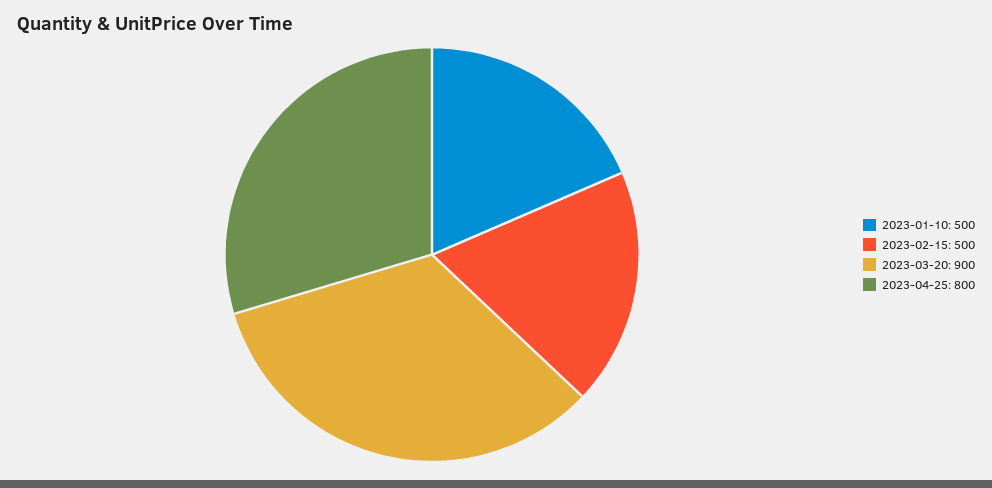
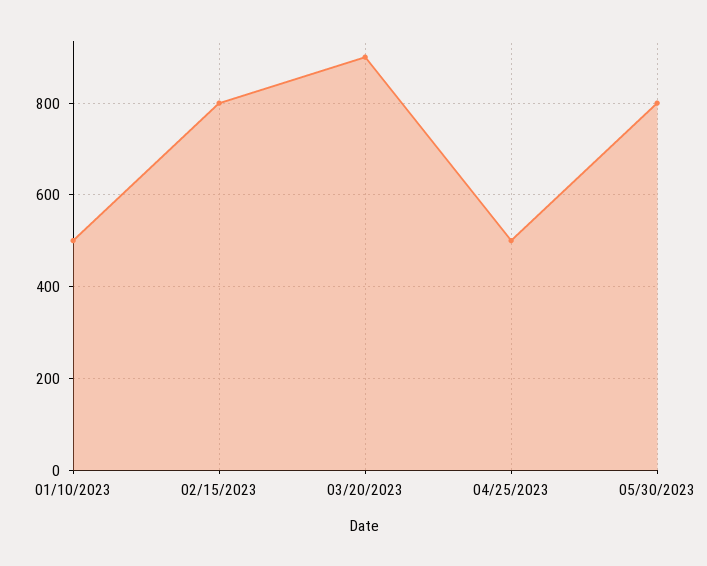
2023-02-15: 500 -> 800
2023-04-25: 800 -> 500
05/30/2023: none -> 800

